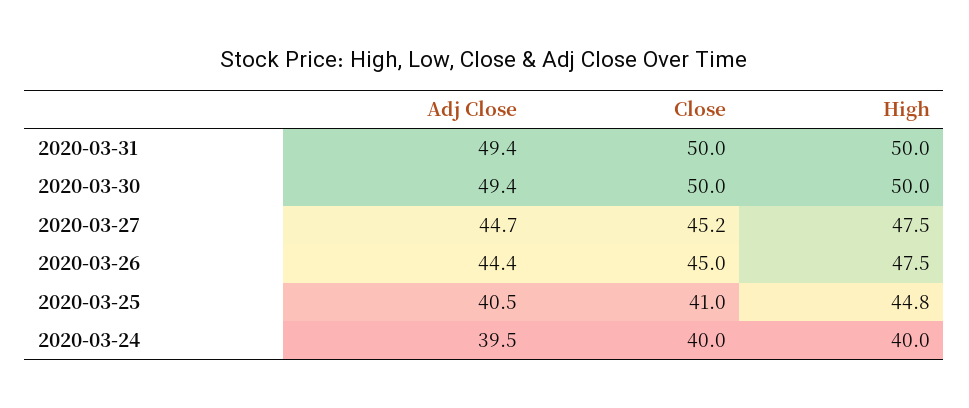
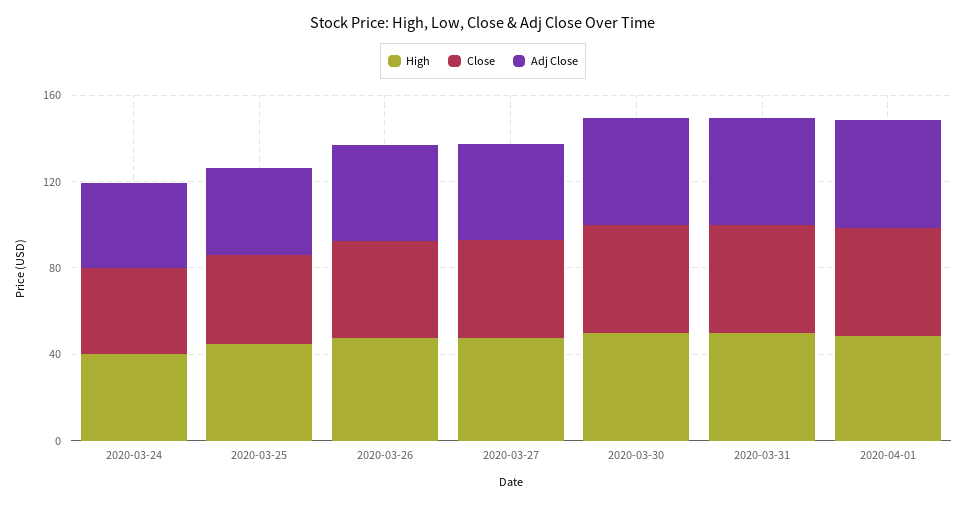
High, 2020-04-01: none -> 50
Close, 2020-04-01: none -> 50
Adj Close, 2020-04-01: none -> 50

